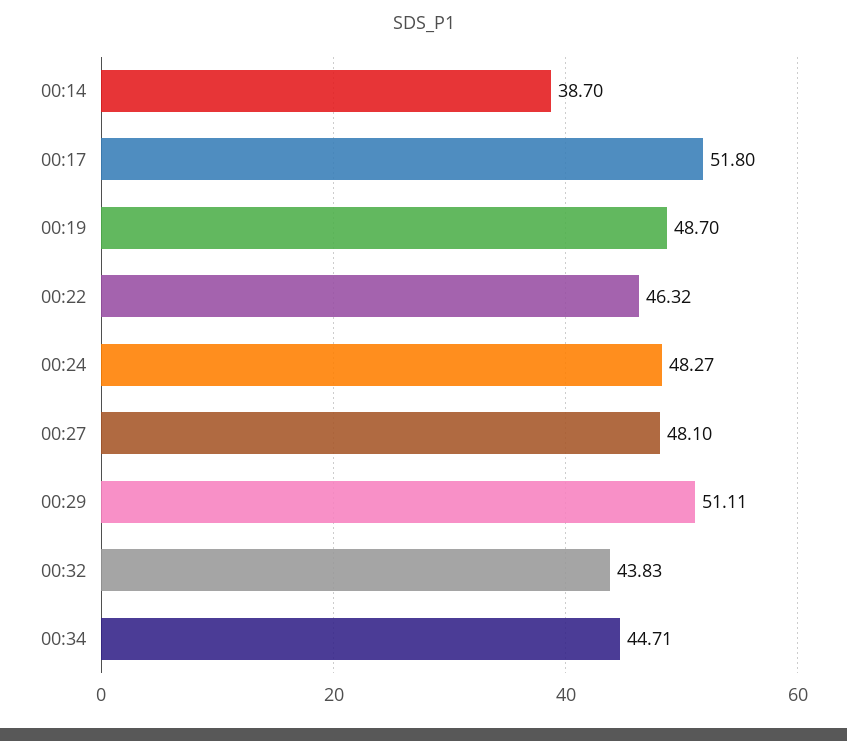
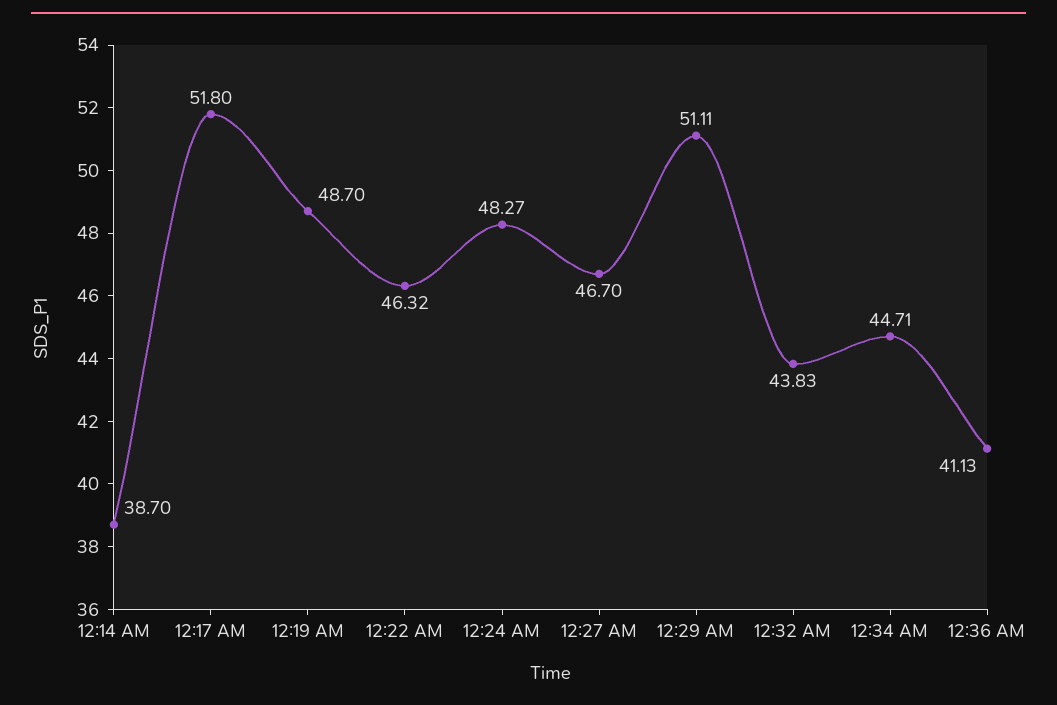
00:27: 48.1 -> 46.7
12:36 AM: none -> 41.13

